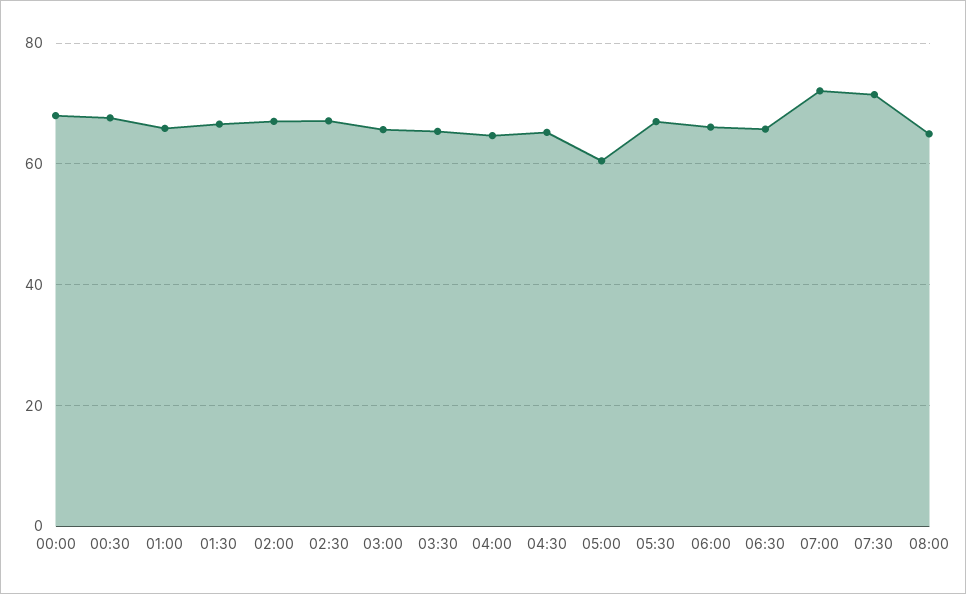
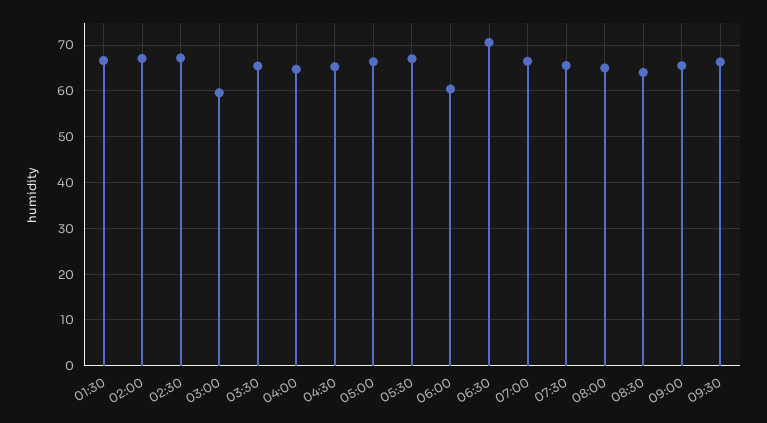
00:00: 68 -> none
00:30: 68 -> none
01:00: 66 -> none
03:00: 66 -> 60
05:00: 60 -> 66
06:00: 66 -> 60
06:30: 66 -> 70
07:00: 72 -> 66
07:30: 72 -> 66
08:30: none -> 64
09:00: none -> 66
09:30: none -> 66

